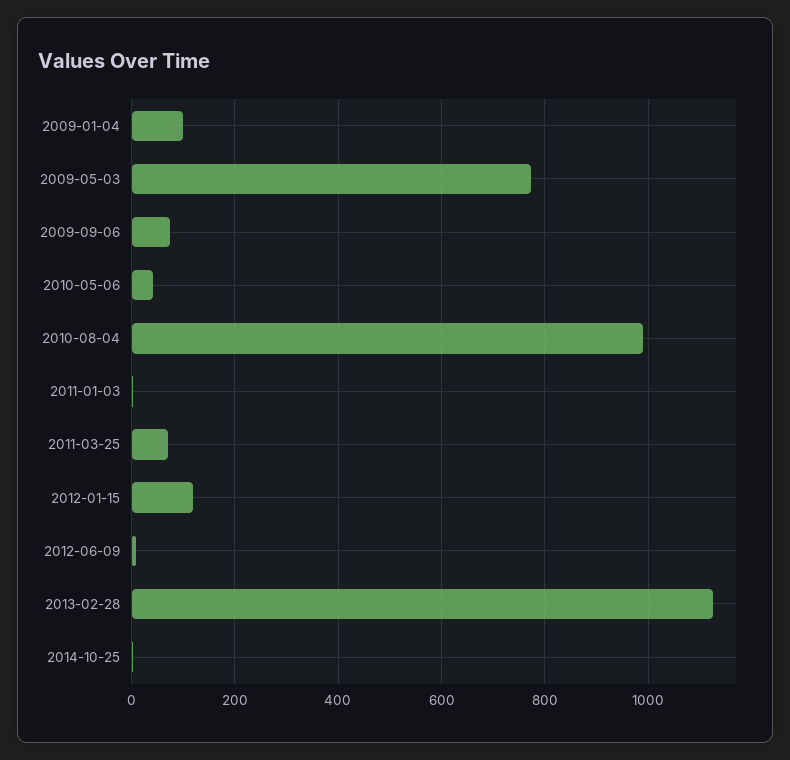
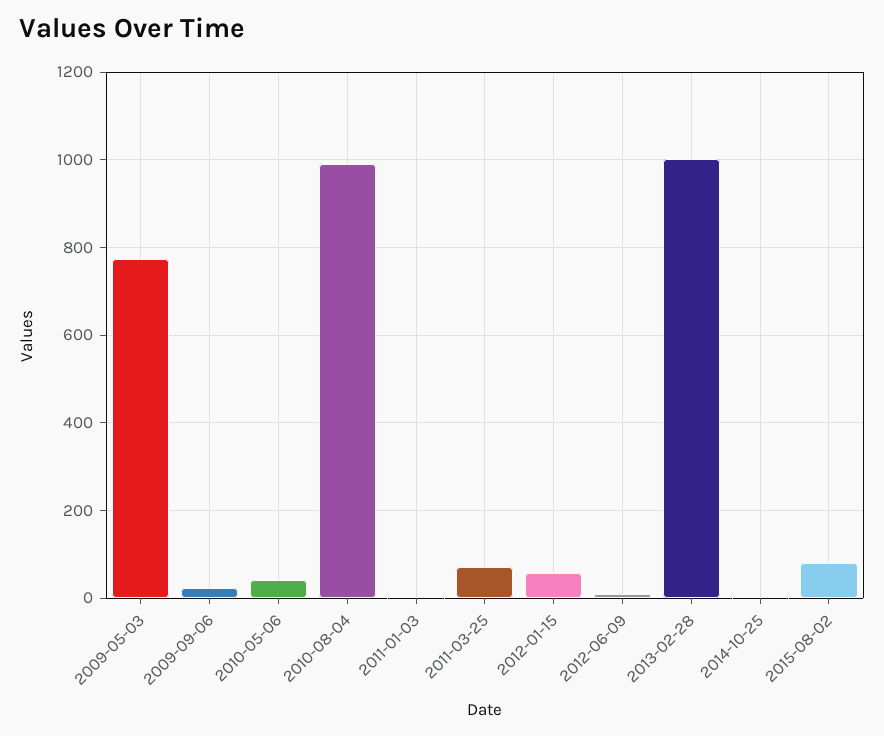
2009-01-04: 100 -> none
2009-09-06: 80 -> 20
2012-01-15: 120 -> 60
2013-02-28: 1120 -> 1000
2015-08-02: none -> 80

